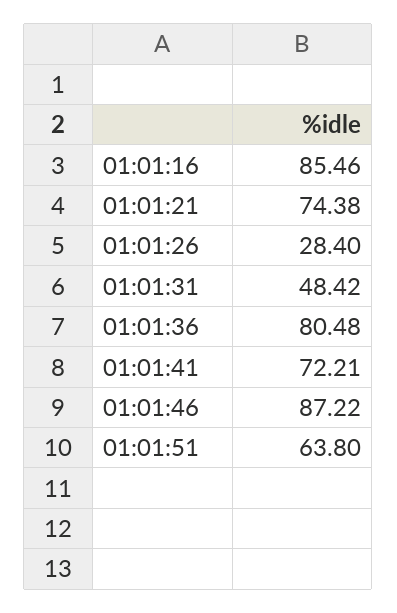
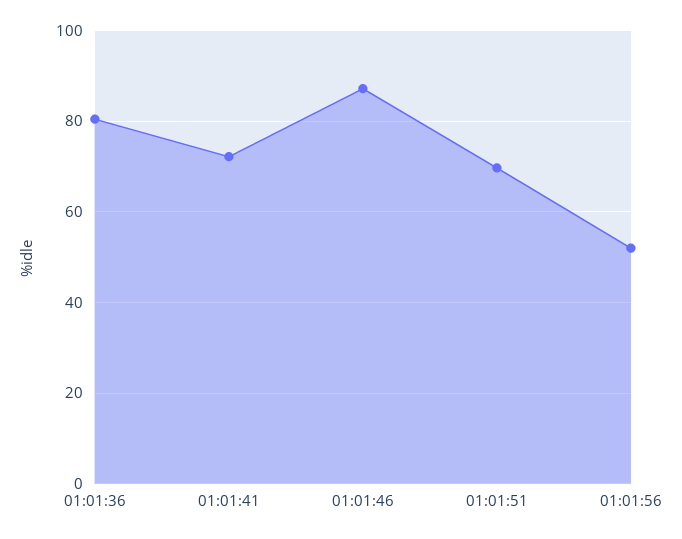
01:01:16: 85.46 -> none
01:01:21: 74.38 -> none
01:01:26: 28.4 -> none
01:01:31: 48.42 -> none
01:01:51: 63.8 -> 70
01:01:56: none -> 52

